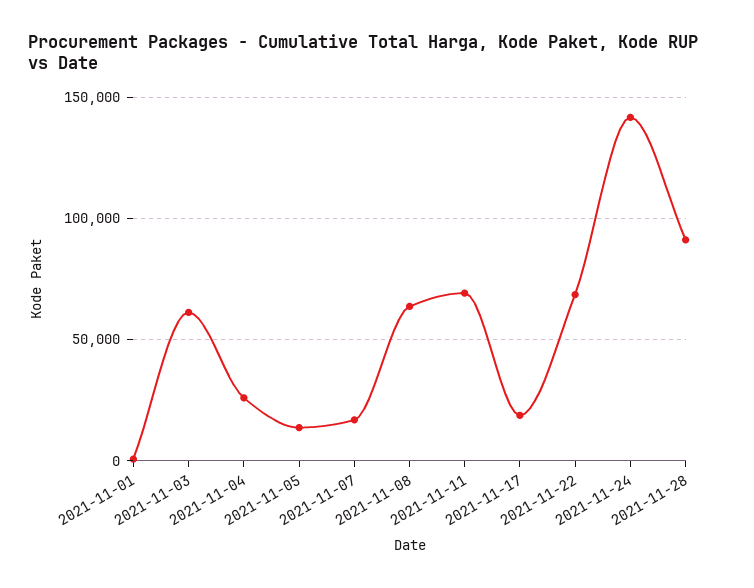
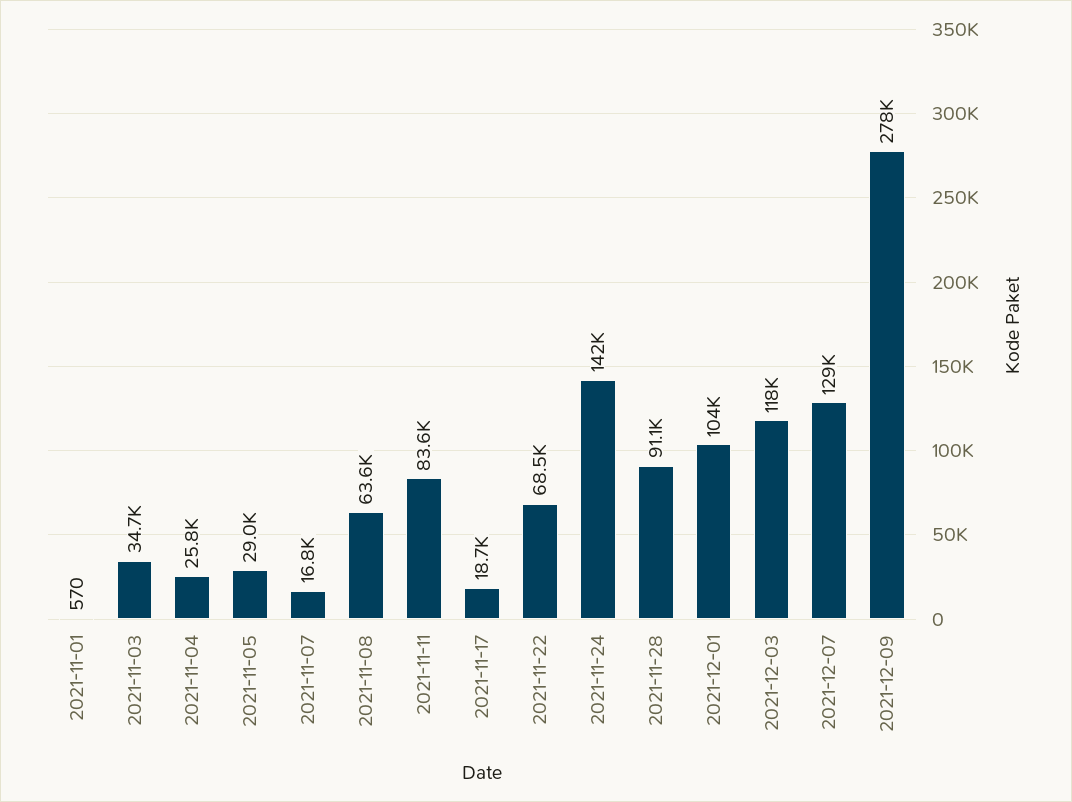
2021-11-03: 60000 -> 34700
2021-11-05: 15000 -> 29000
2021-11-11: 70000 -> 83600
2021-12-01: none -> 104000
2021-12-03: none -> 118000
2021-12-07: none -> 129000
2021-12-09: none -> 278000

